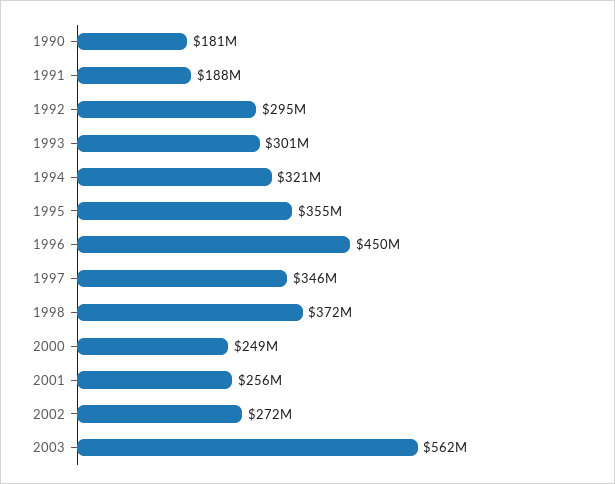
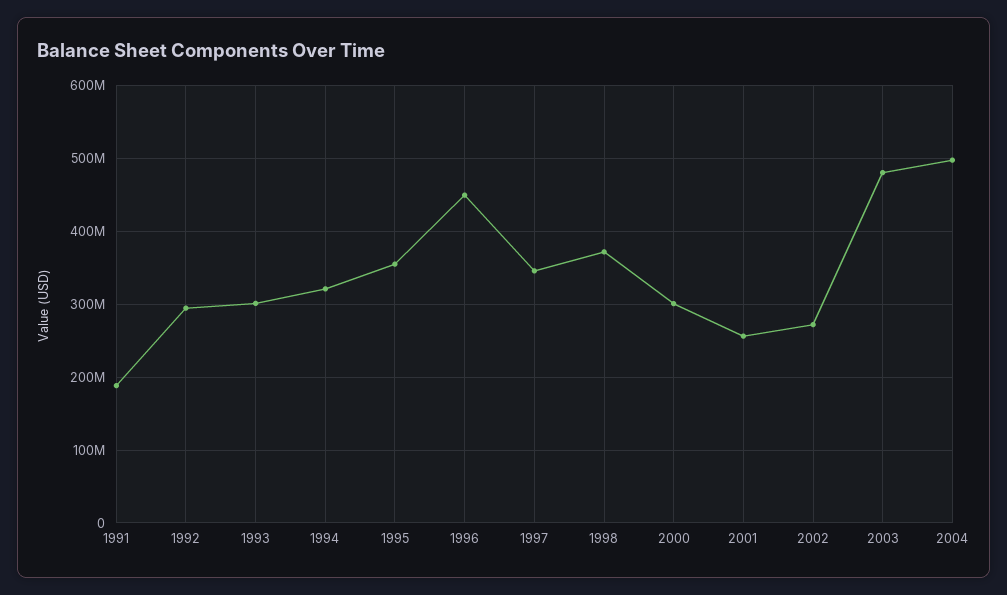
1990: 181000000 -> none
2000: 249000000 -> 300000000
2003: 562000000 -> 480000000
2004: none -> 500000000

